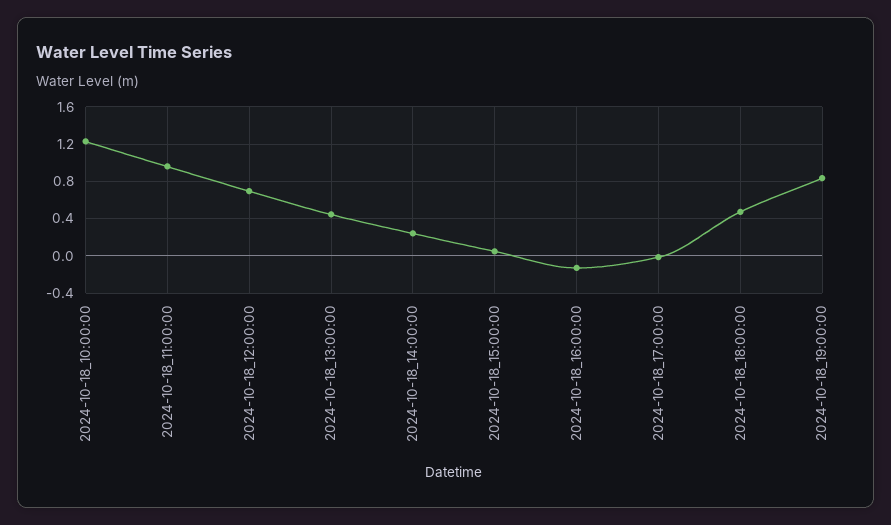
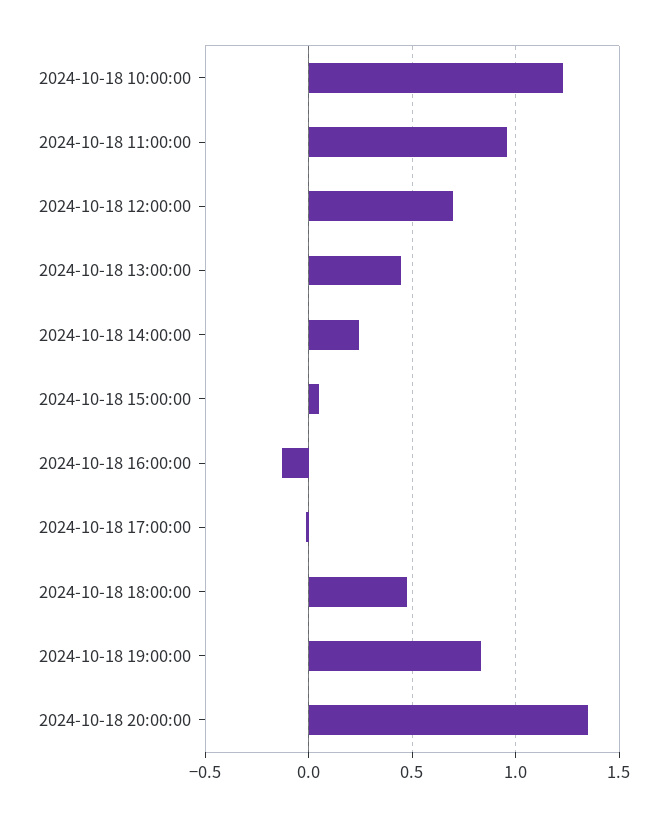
2024-10-18 20:00:00: none -> 1.35

